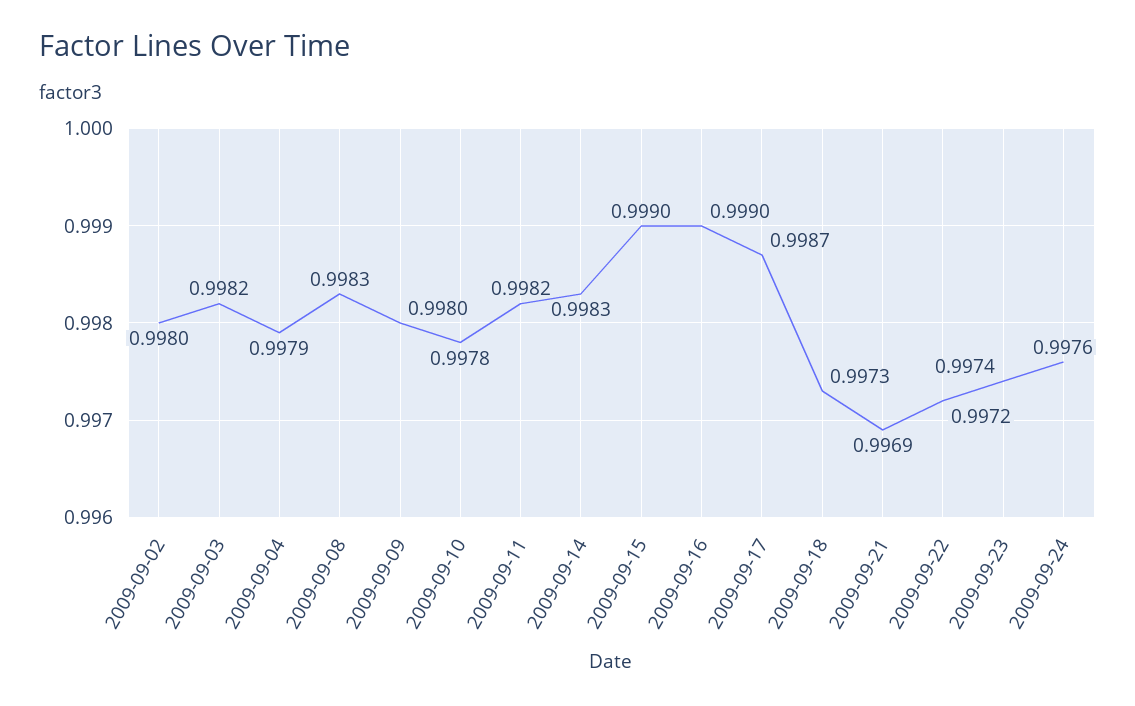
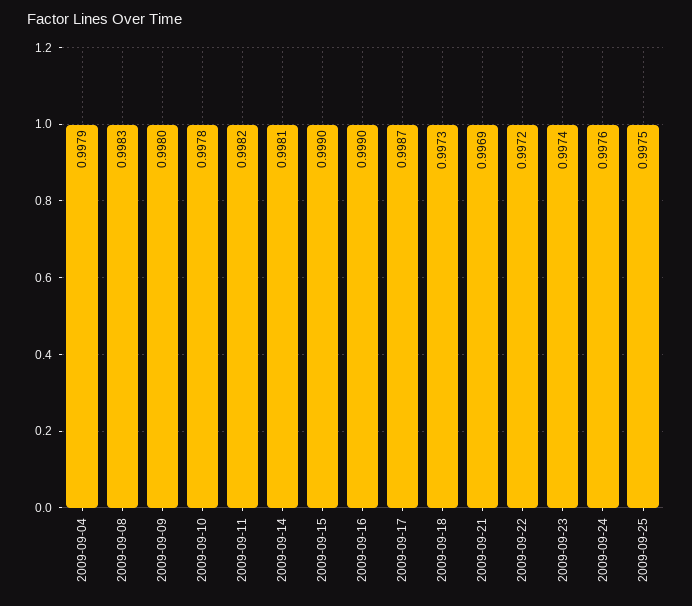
2009-09-02: 0.998 -> none
2009-09-03: 0.9982 -> none
2009-09-14: 0.9983 -> 0.9981
2009-09-25: none -> 0.9975

